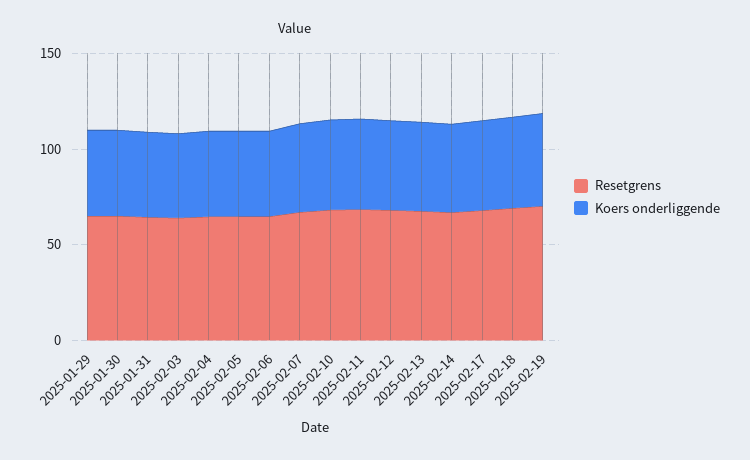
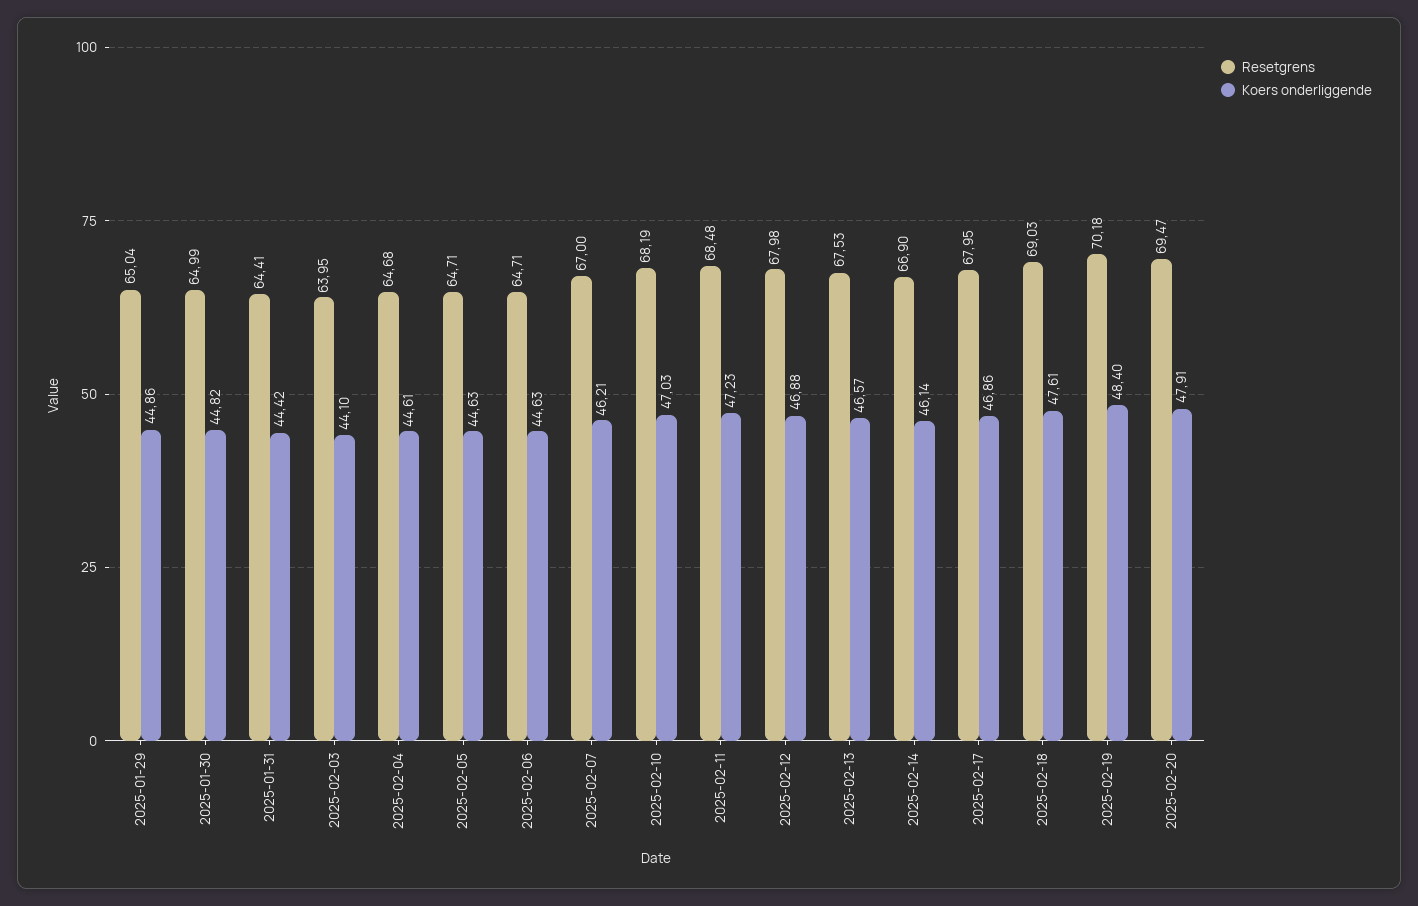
Resetgrens, 2025-02-20: none -> 69.47
Koers onderliggende, 2025-02-20: none -> 47.91

